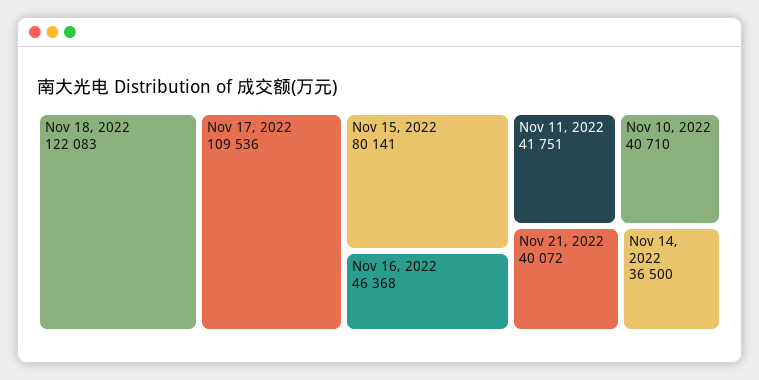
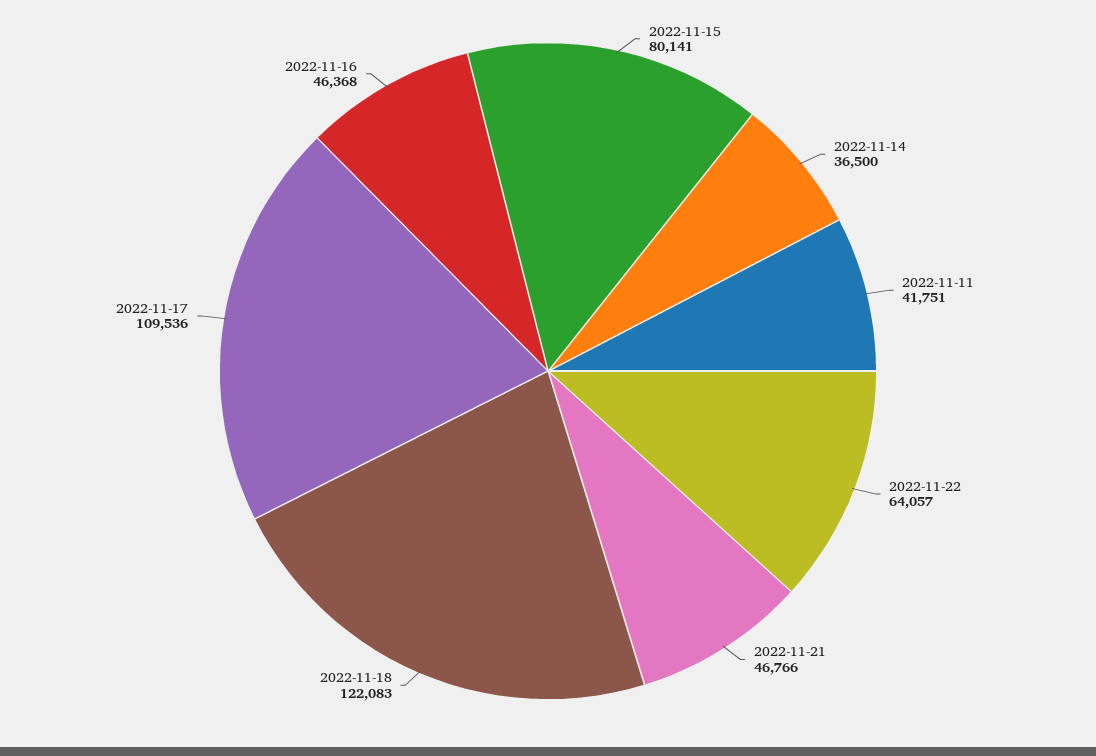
Nov 10, 2022: 40710 -> none
Nov 21, 2022: 40072 -> 46766
2022-11-22: none -> 64057

